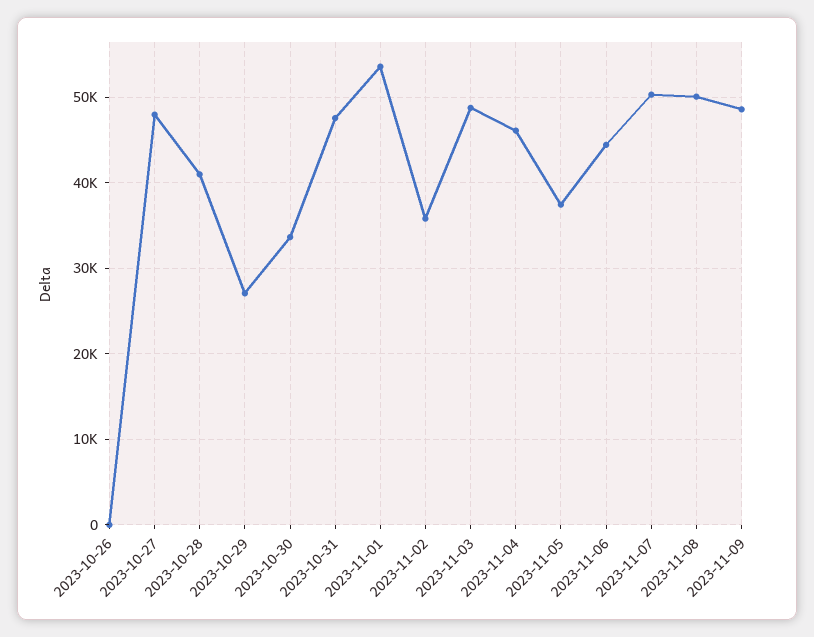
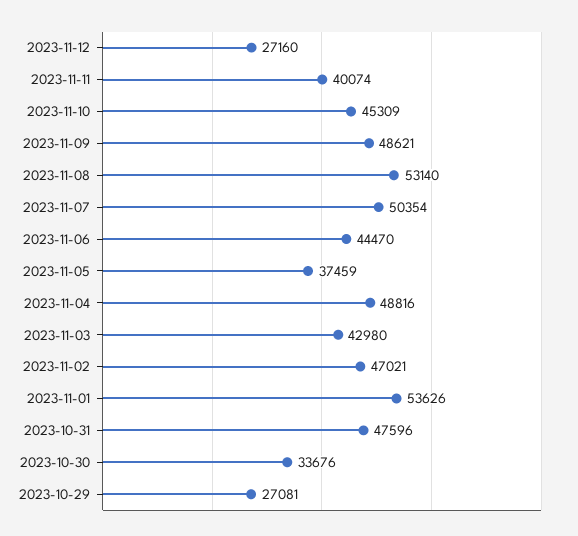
2023-10-26: 0 -> none
2023-10-27: 48000 -> none
2023-10-28: 41000 -> none
2023-11-02: 36000 -> 47021
2023-11-03: 49000 -> 42980
2023-11-04: 46000 -> 48816
2023-11-08: 50000 -> 53140
2023-11-12: none -> 27160
2023-11-11: none -> 40074
2023-11-10: none -> 45309

